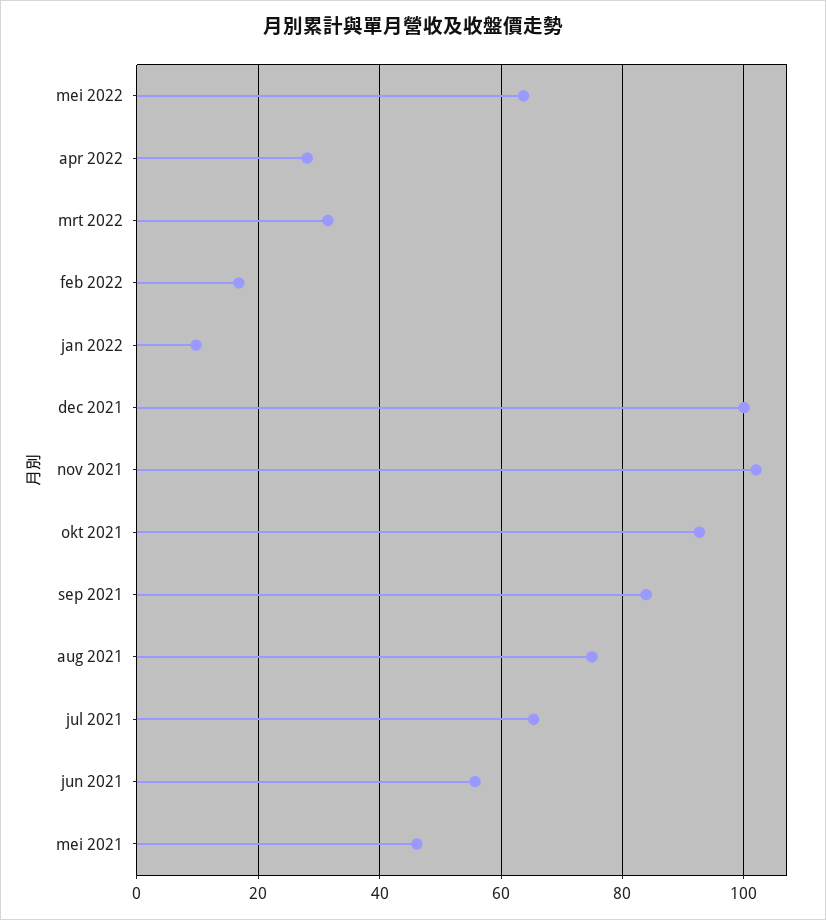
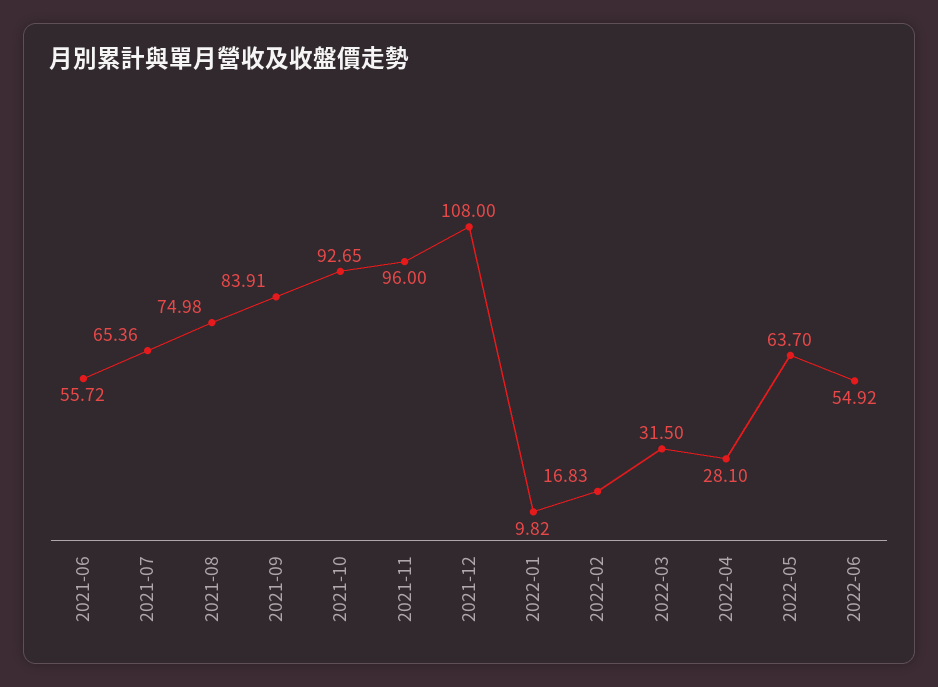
dec 2021: 100 -> 108
nov 2021: 102 -> 96
mei 2021: 46 -> none
2022-06: none -> 54.92

